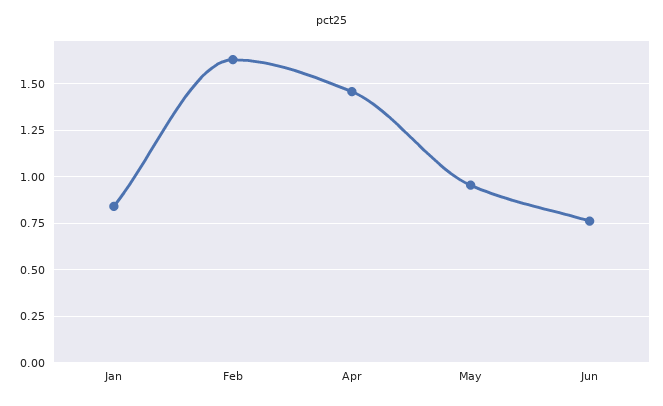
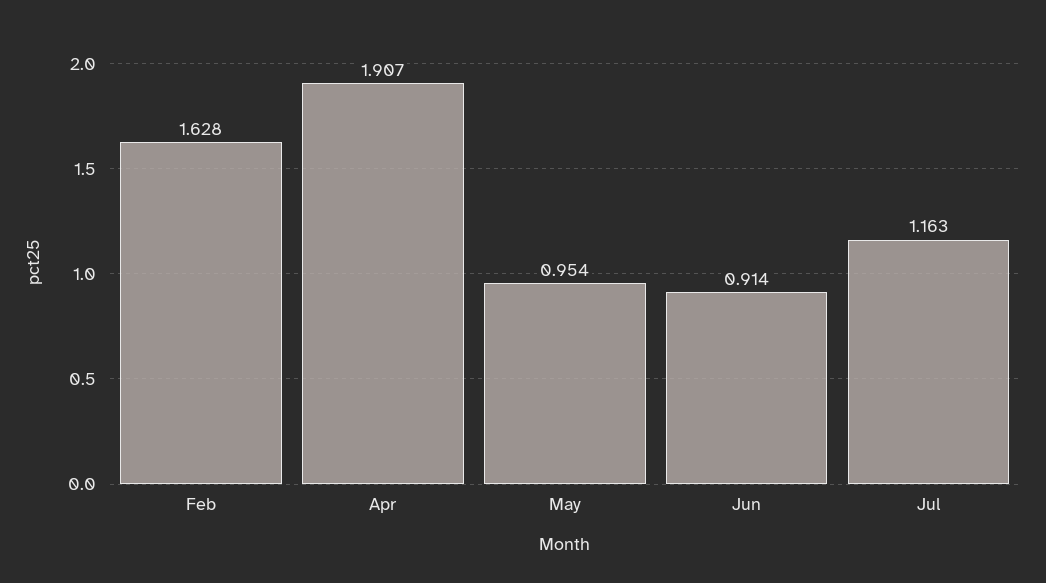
Jan: 0.85 -> none
Apr: 1.45 -> 1.907
Jun: 0.75 -> 0.914
Jul: none -> 1.163

